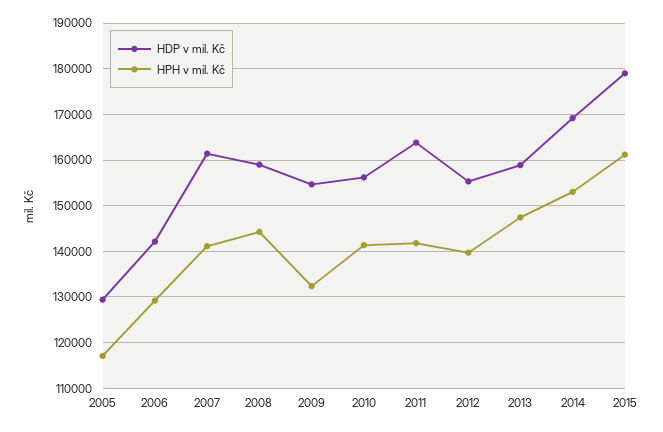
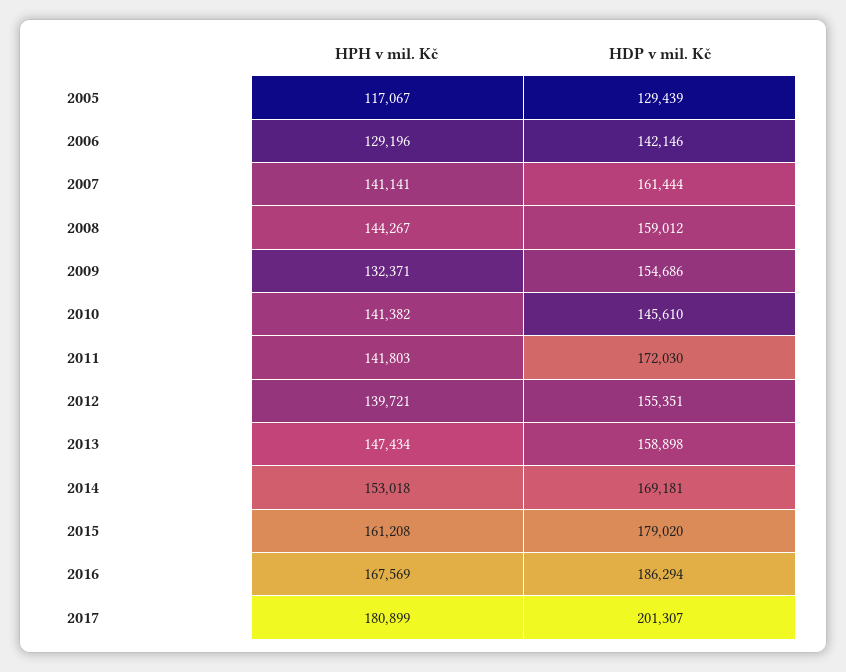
HDP v mil. Kč, 2010: 156000 -> 145610
HDP v mil. Kč, 2011: 164000 -> 172030
HPH v mil. Kč, 2016: none -> 167569
HDP v mil. Kč, 2016: none -> 186294
HPH v mil. Kč, 2017: none -> 180899
HDP v mil. Kč, 2017: none -> 201307

